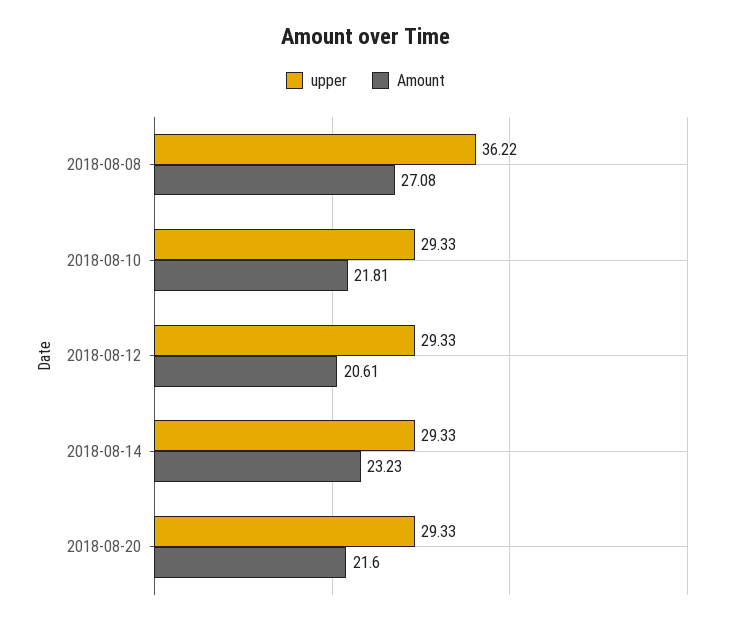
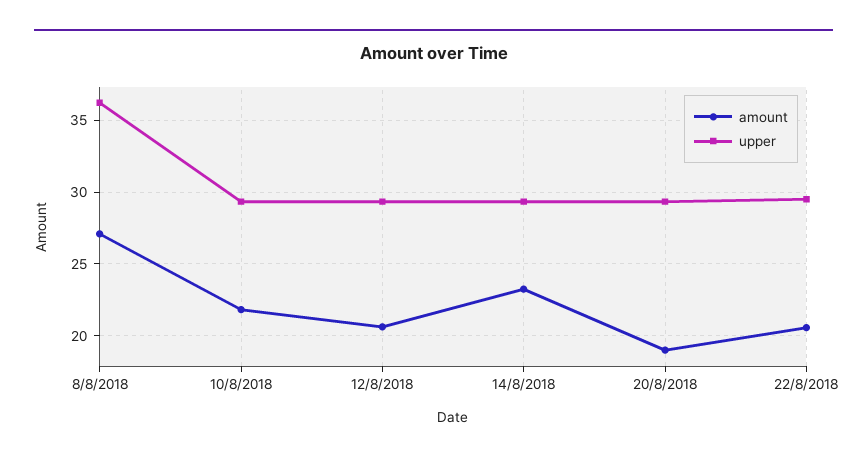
Amount, 2018-08-20: 21.6 -> 19
Amount, 22/8/2018: none -> 20.5
upper, 22/8/2018: none -> 29.5

